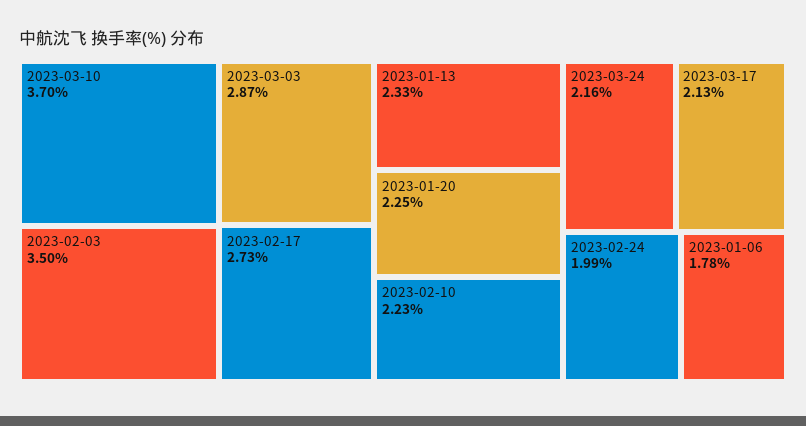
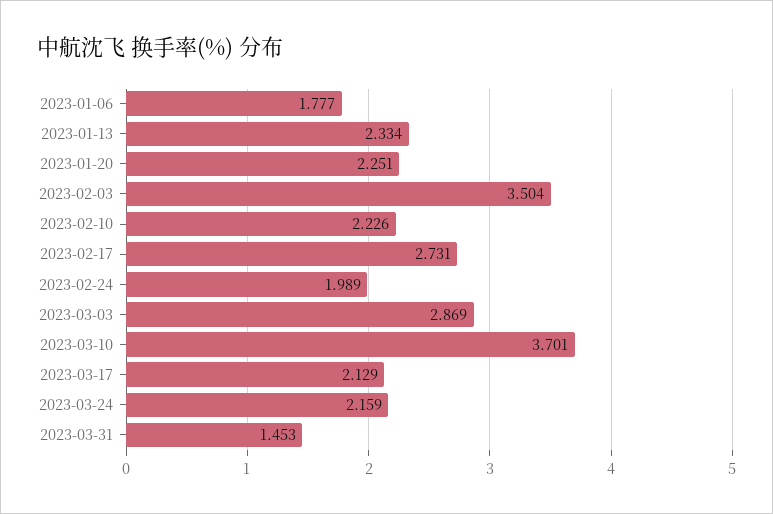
2023-03-31: none -> 1.453

